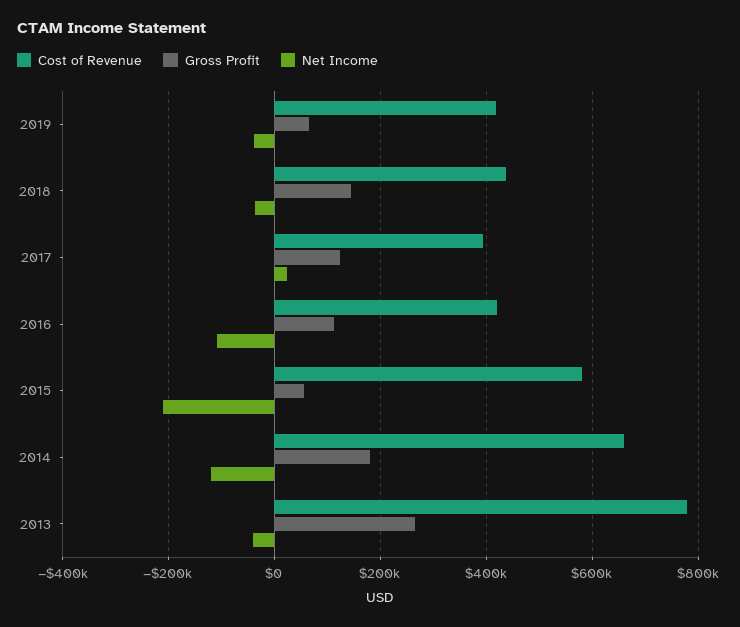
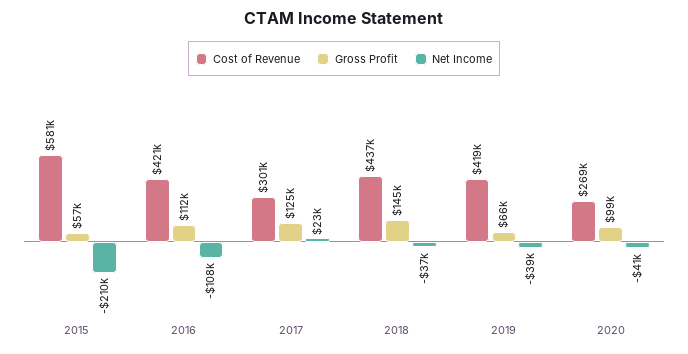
Cost of Revenue, 2017: 400000 -> 301000
Cost of Revenue, 2014: 660000 -> none
Gross Profit, 2014: 180000 -> none
Net Income, 2014: -120000 -> none
Cost of Revenue, 2013: 780000 -> none
Gross Profit, 2013: 260000 -> none
Net Income, 2013: -40000 -> none
Cost of Revenue, 2020: none -> 269000
Gross Profit, 2020: none -> 99000
Net Income, 2020: none -> -41000

